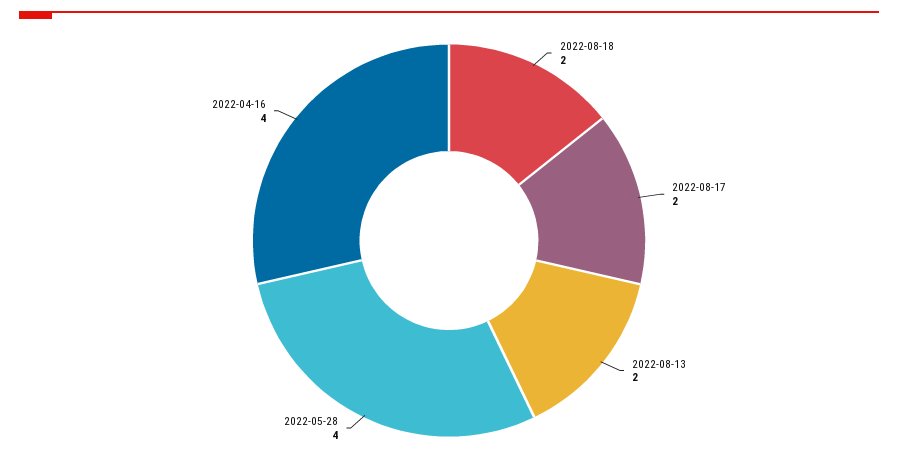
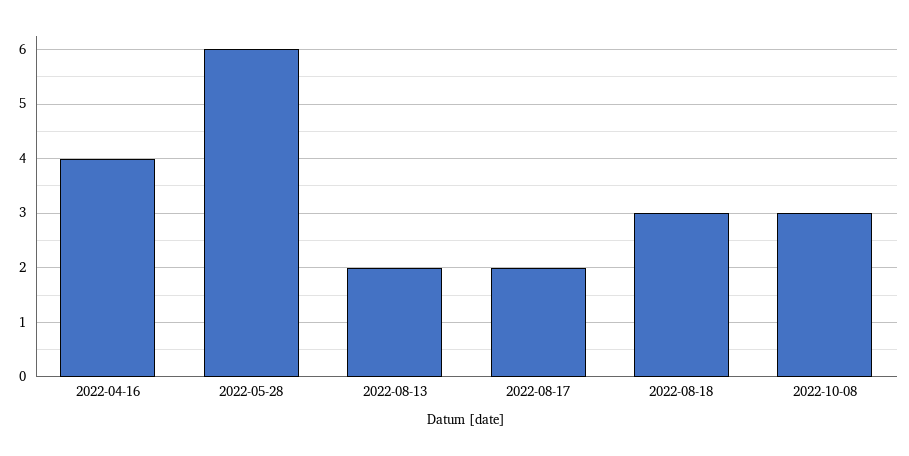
2022-08-18: 2 -> 3
2022-05-28: 4 -> 6
2022-10-08: none -> 3

